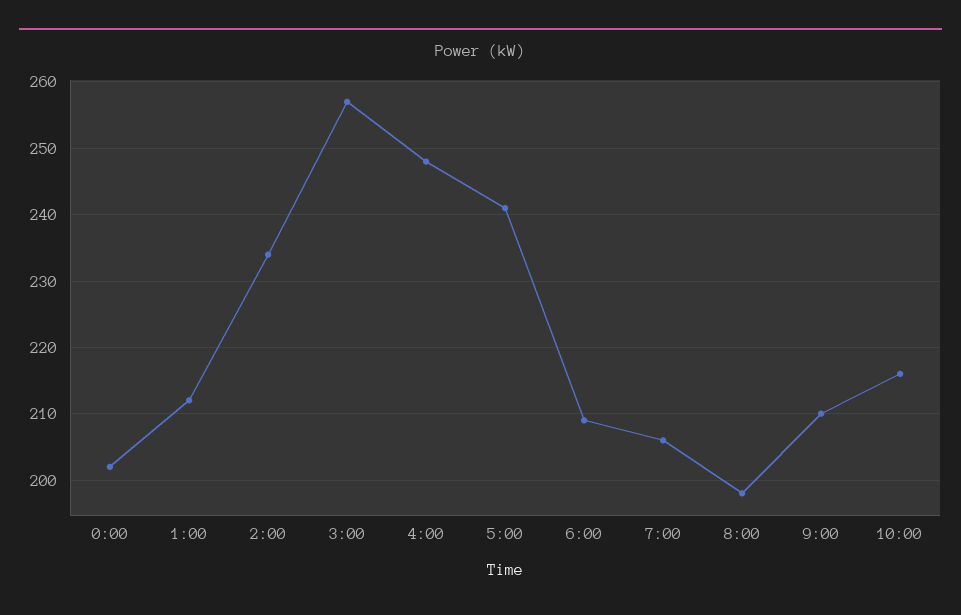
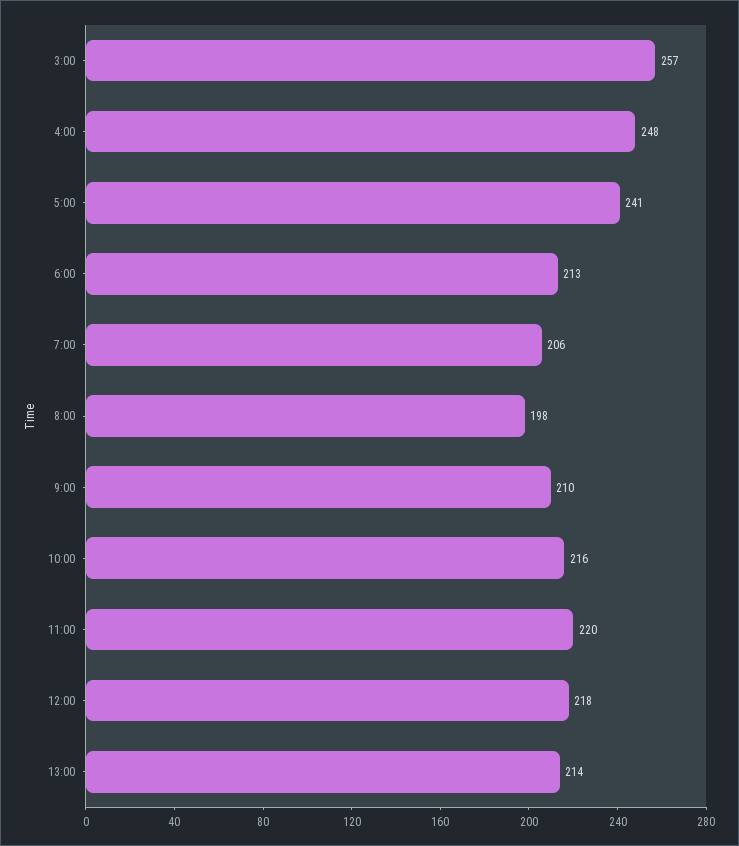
0:00: 202 -> none
1:00: 212 -> none
2:00: 234 -> none
6:00: 209 -> 213
11:00: none -> 220
12:00: none -> 218
13:00: none -> 214

